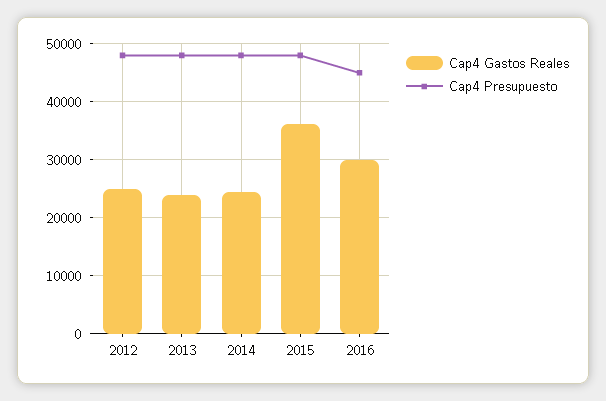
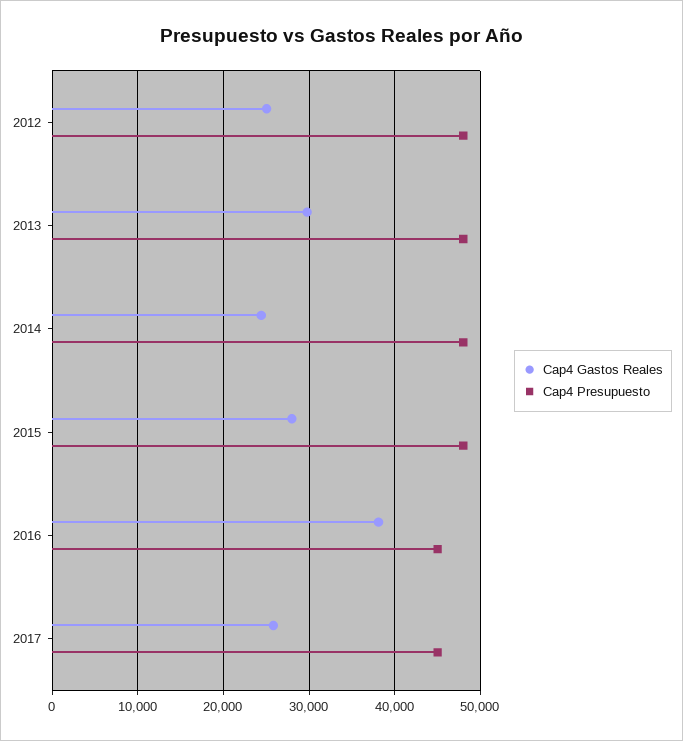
Cap4 Gastos Reales, 2013: 24000 -> 30000
Cap4 Gastos Reales, 2015: 36000 -> 28000
Cap4 Gastos Reales, 2016: 30000 -> 38000
Cap4 Gastos Reales, 2017: none -> 26000
Cap4 Presupuesto, 2017: none -> 45000

